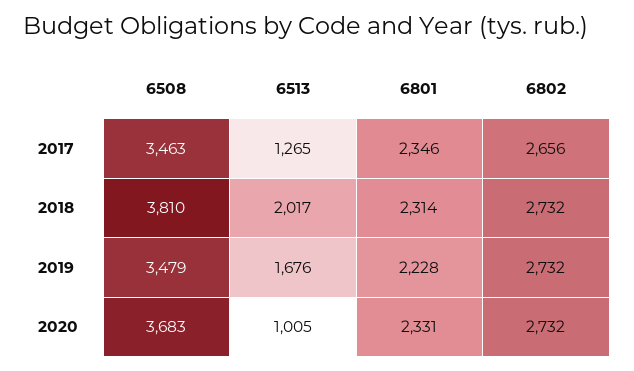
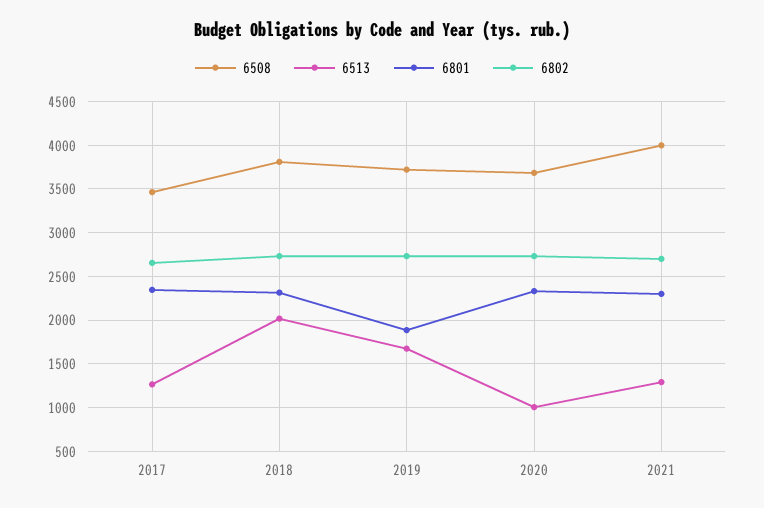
6508, 2019: 3479 -> 3700
6801, 2019: 2228 -> 1900
6508, 2021: none -> 4000
6513, 2021: none -> 1300
6801, 2021: none -> 2300
6802, 2021: none -> 2700

